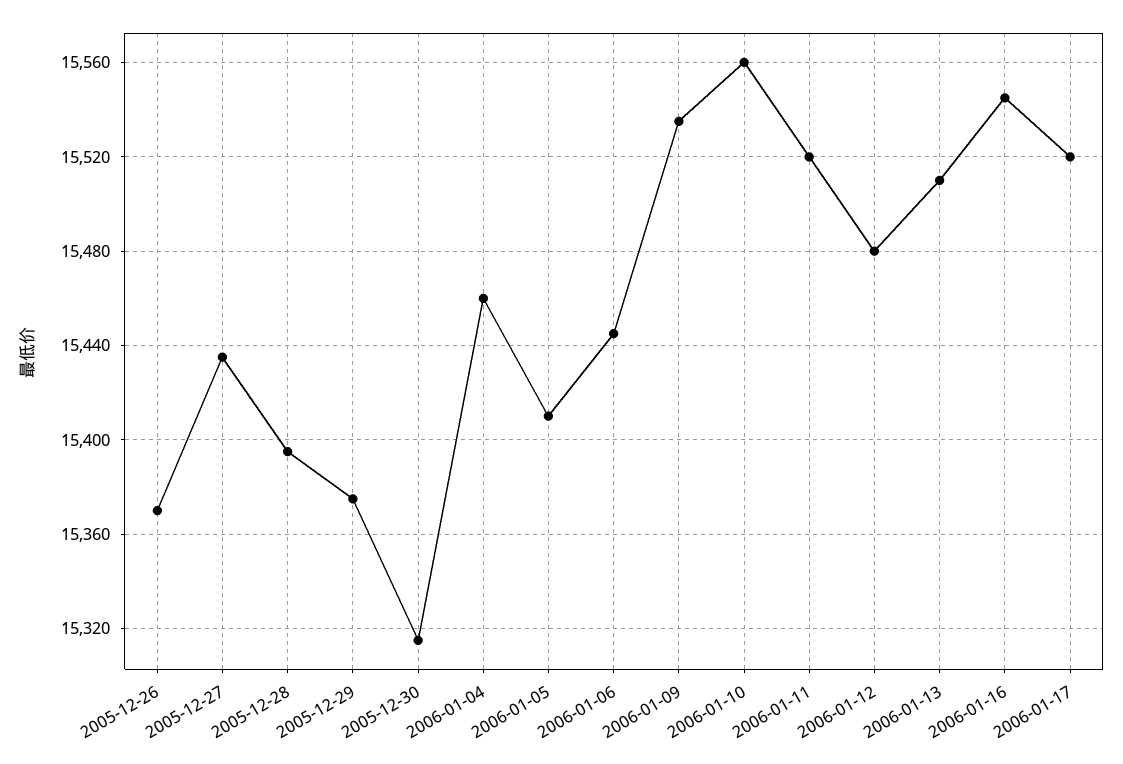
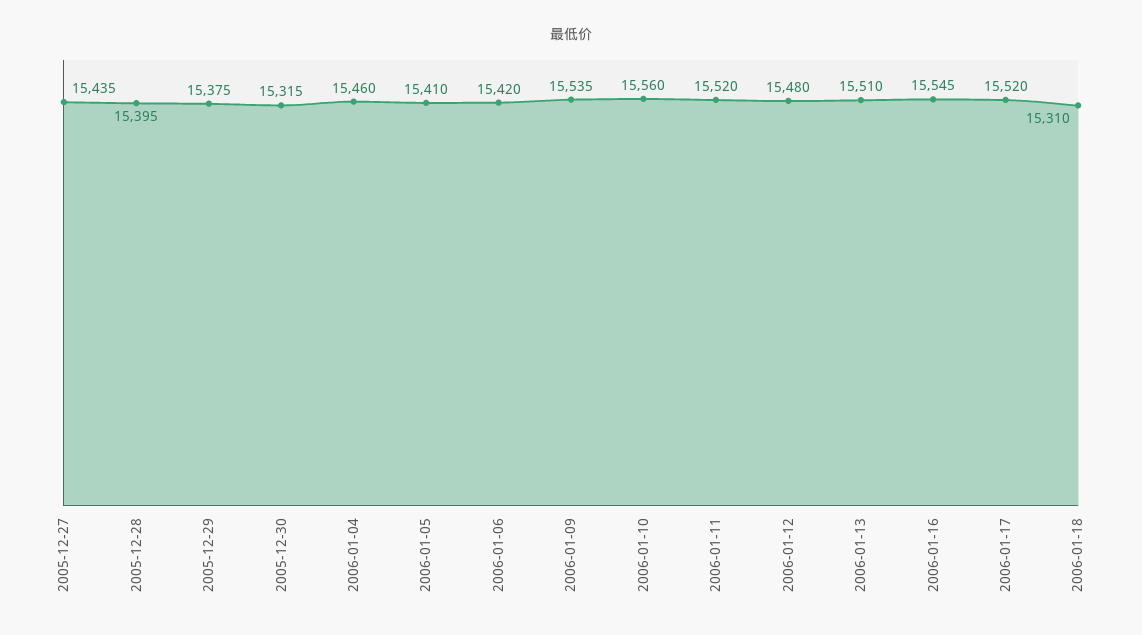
2005-12-26: 15370 -> none
2006-01-06: 15445 -> 15420
2006-01-18: none -> 15310

